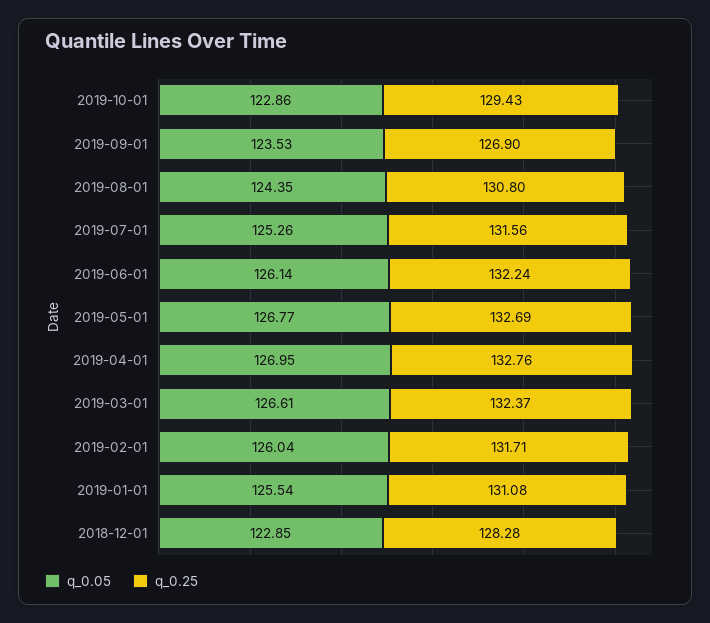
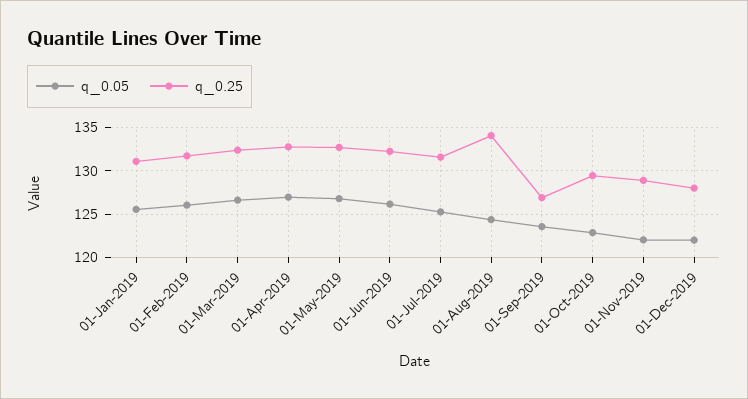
q_0.25, 2019-08-01: 130.8 -> 134
q_0.05, 2018-12-01: 122.85 -> none
q_0.25, 2018-12-01: 128.28 -> none
q_0.05, 01-Nov-2019: none -> 122
q_0.25, 01-Nov-2019: none -> 129
q_0.05, 01-Dec-2019: none -> 122
q_0.25, 01-Dec-2019: none -> 128

